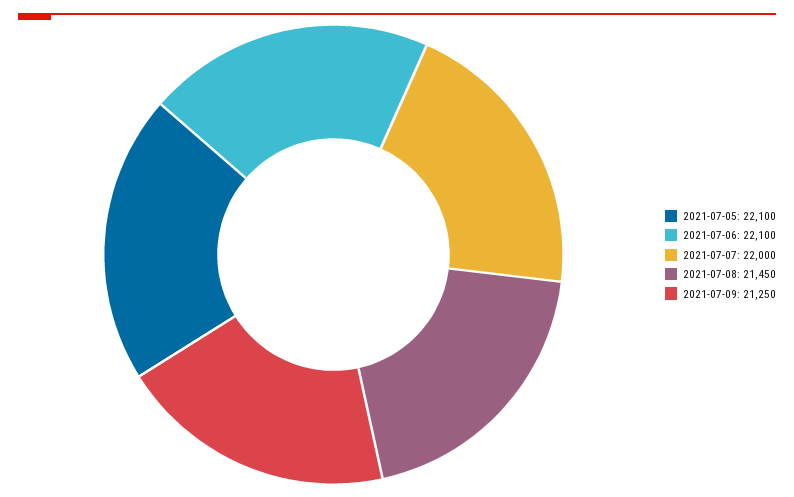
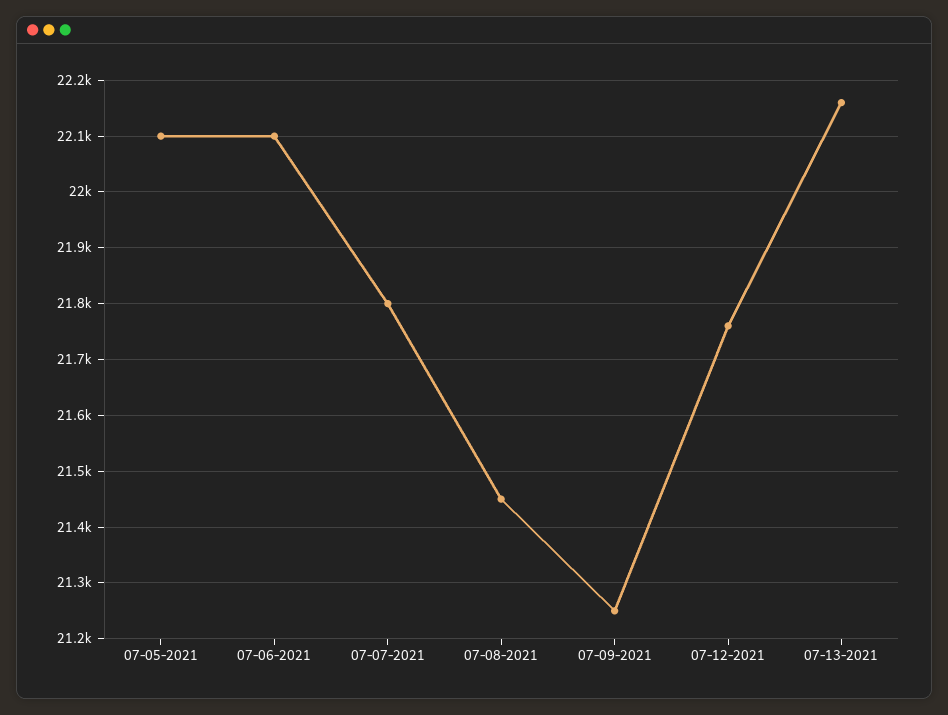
2021-07-07: 22000 -> 21800
07-12-2021: none -> 21760
07-13-2021: none -> 22160

